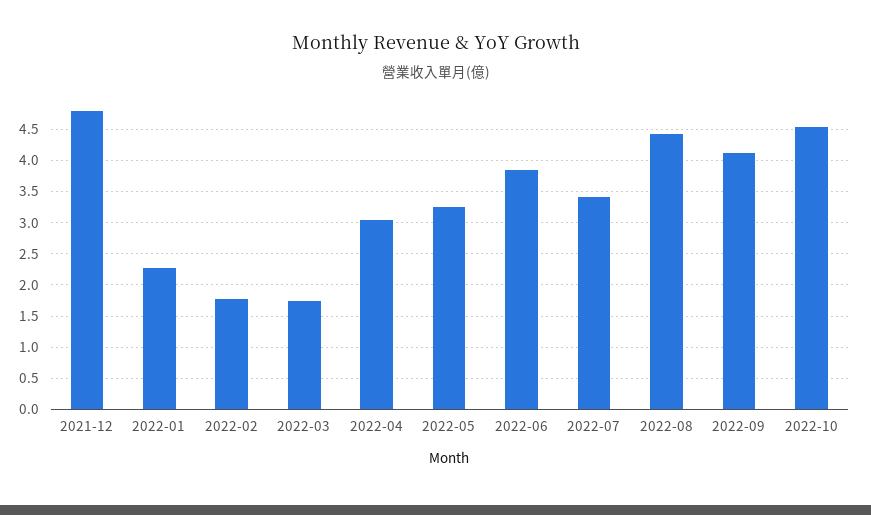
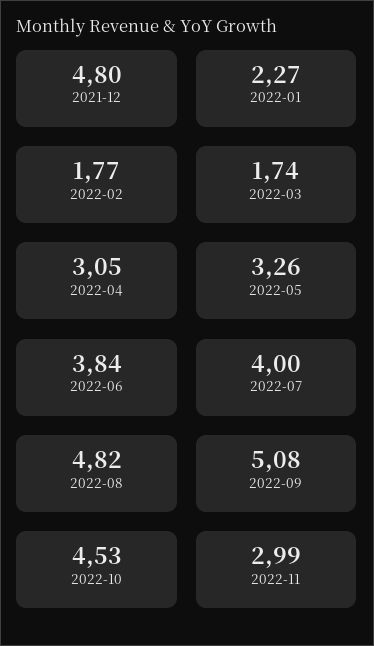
2022-07: 3.4 -> 4
2022-08: 4.4 -> 4.82
2022-09: 4.1 -> 5.08
2022-11: none -> 2.99

